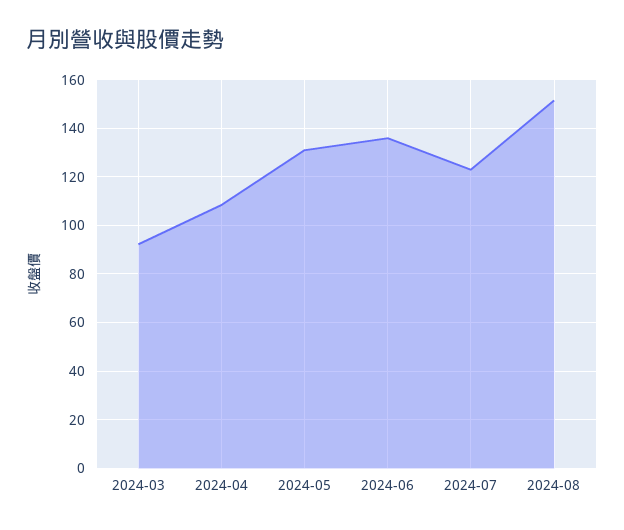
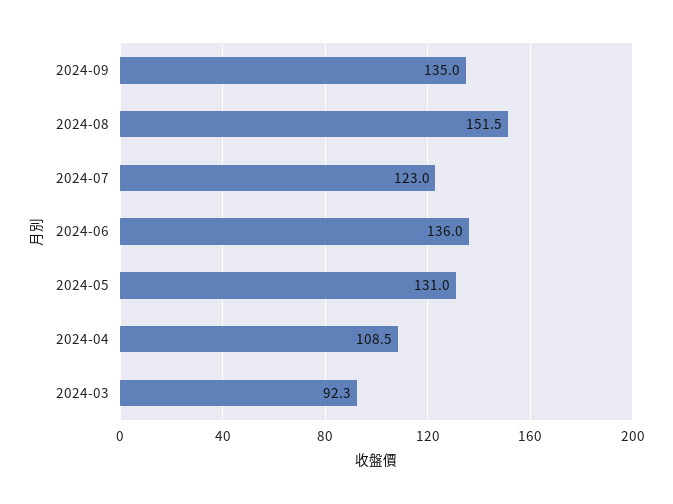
2024-09: none -> 135

